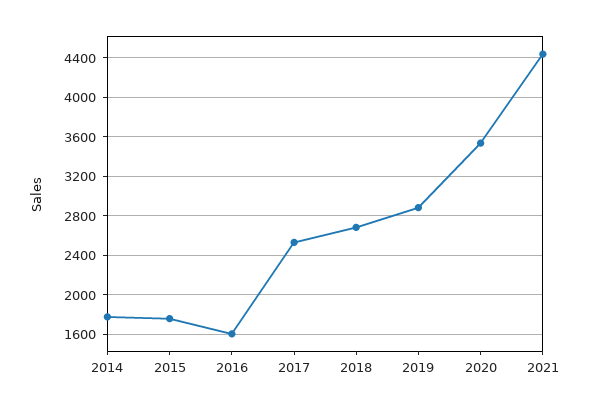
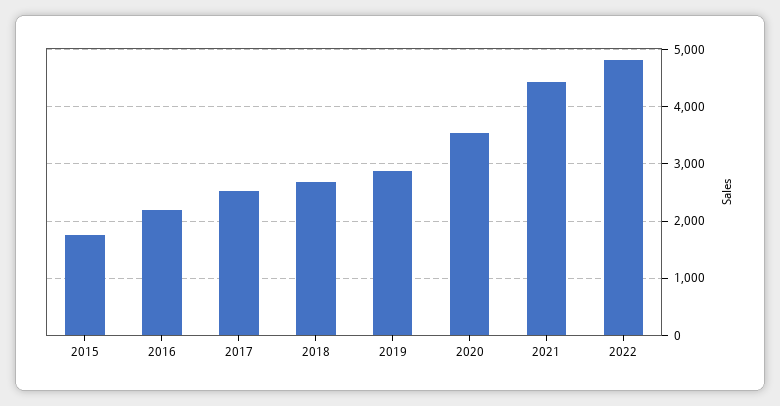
2014: 1800 -> none
2016: 1600 -> 2200
2022: none -> 4800

